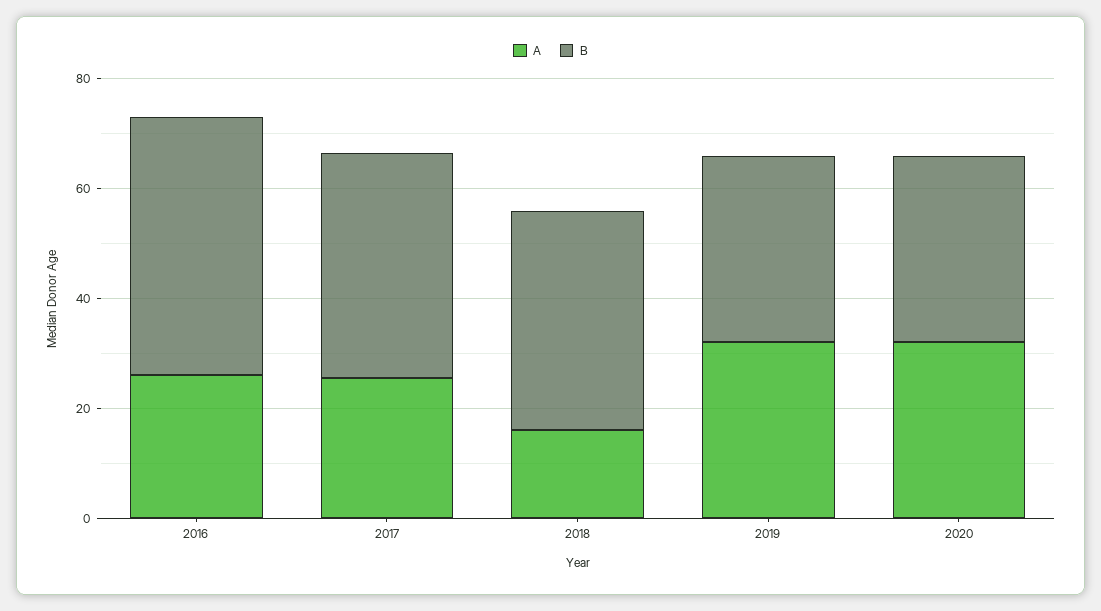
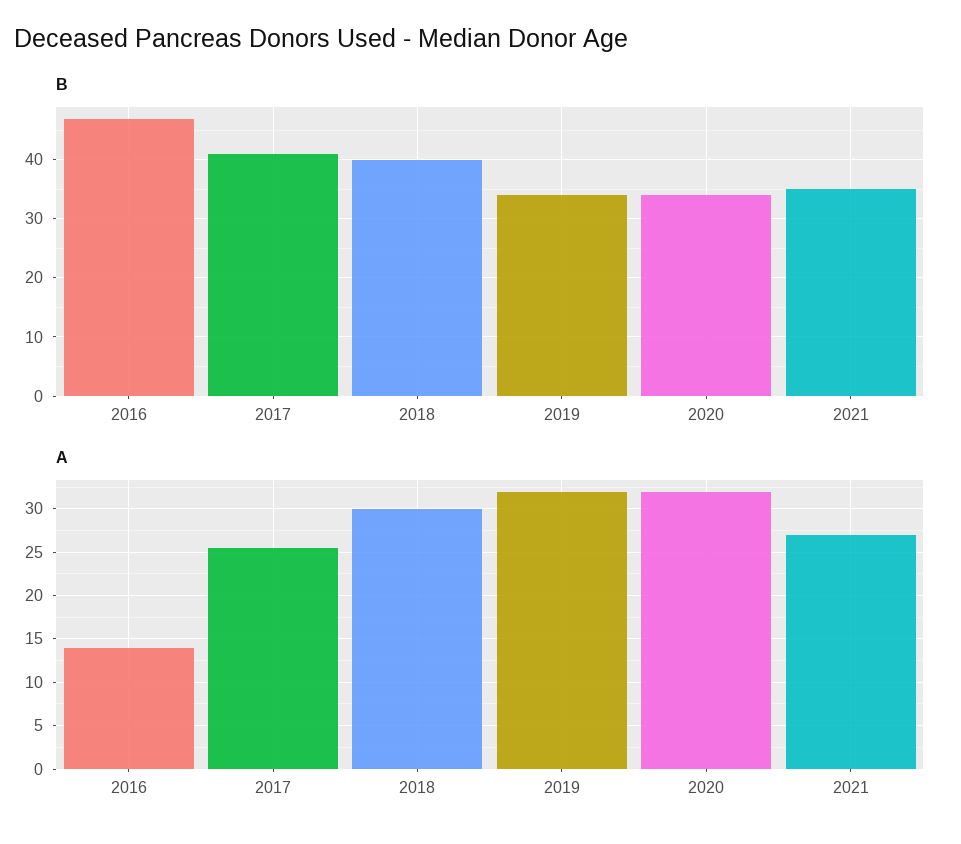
A, 2016: 25 -> 14
A, 2018: 15 -> 30
B, 2021: none -> 35
A, 2021: none -> 27

